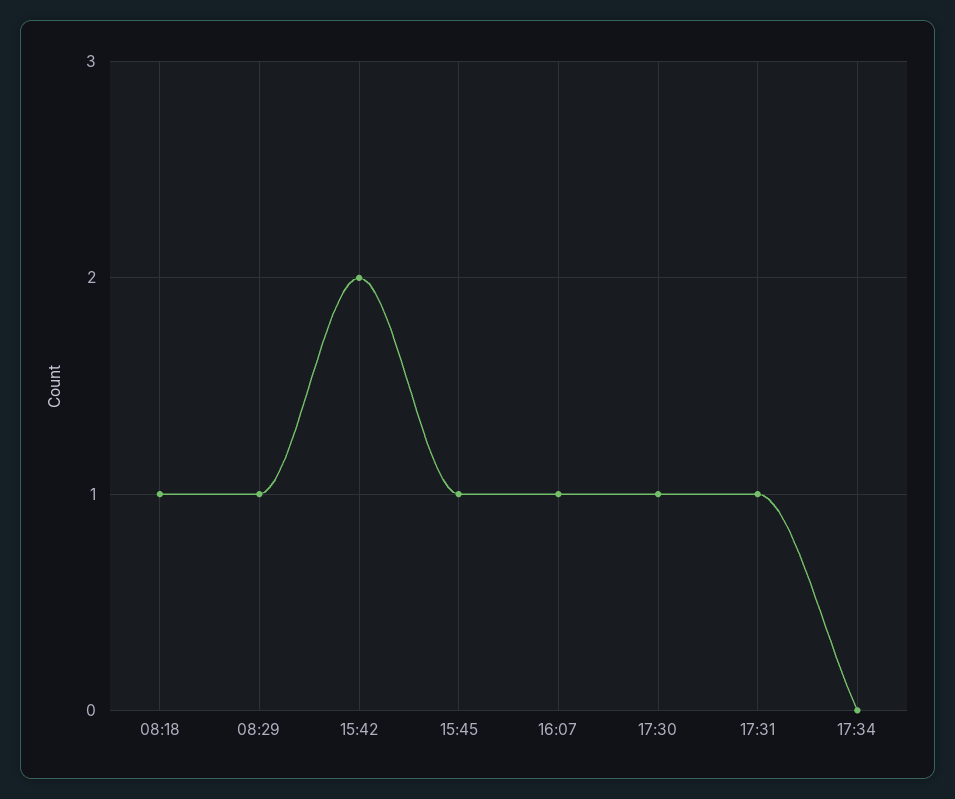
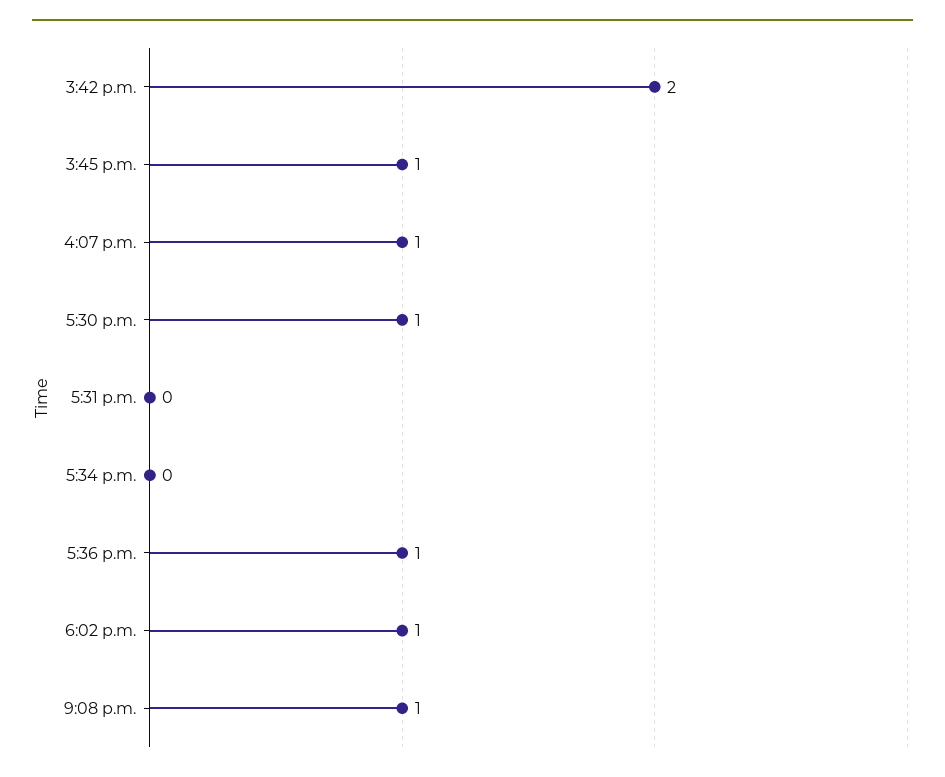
08:18: 1 -> none
08:29: 1 -> none
17:31: 1 -> 0
5:36 p.m.: none -> 1
6:02 p.m.: none -> 1
9:08 p.m.: none -> 1

